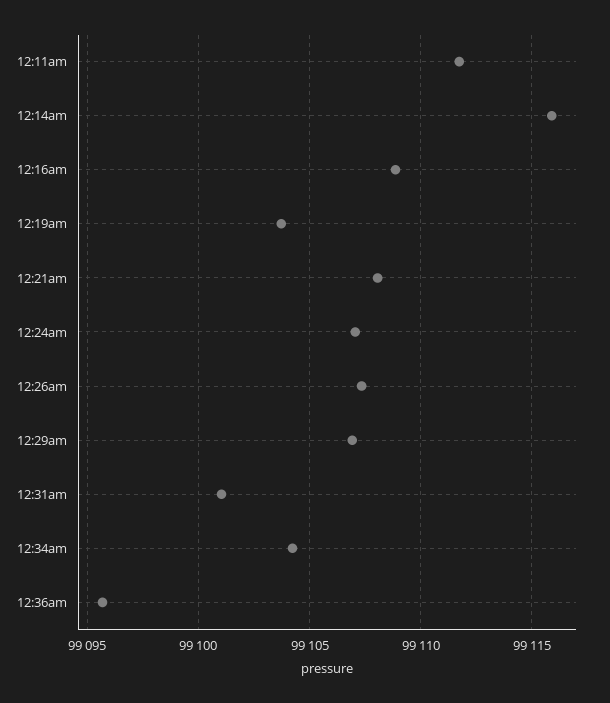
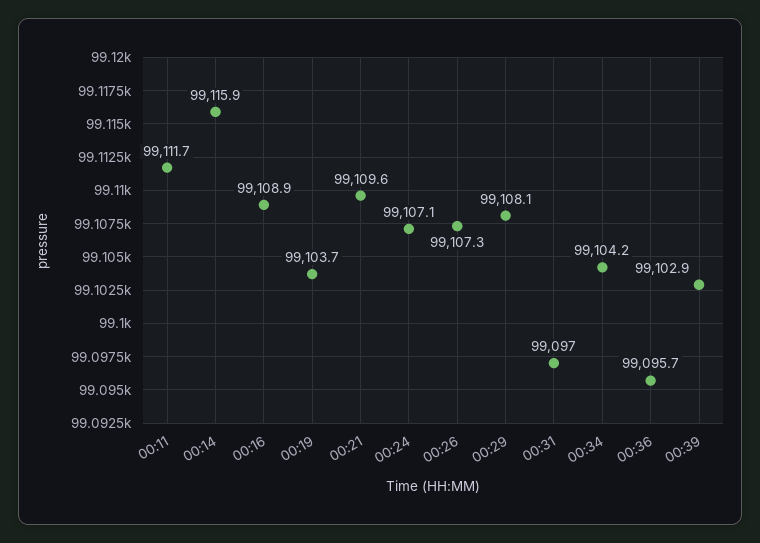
12:21am: 99108 -> 99109.6
12:29am: 99107 -> 99108.1
12:31am: 99101 -> 99097
00:39: none -> 99102.9

